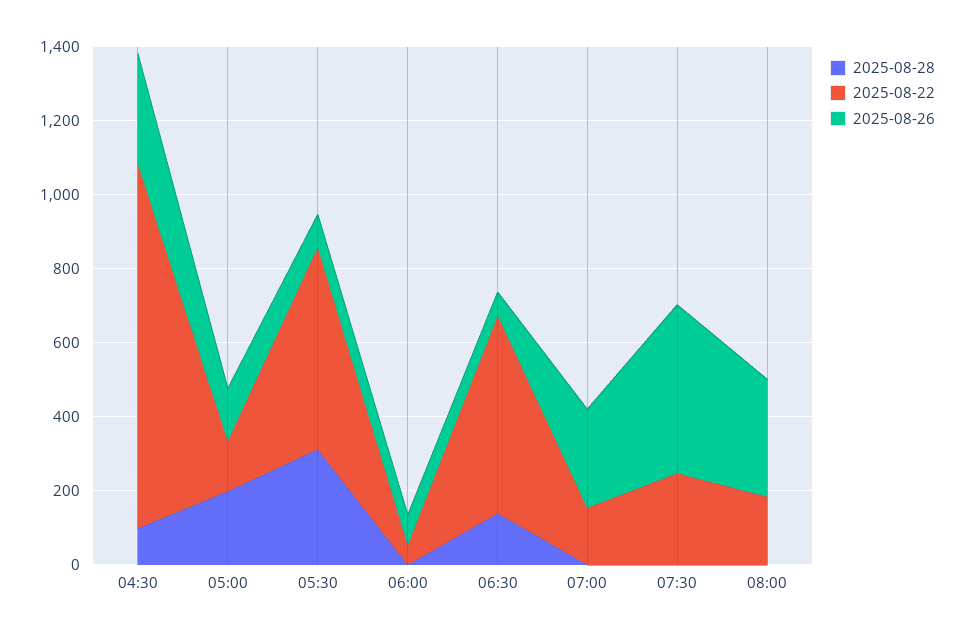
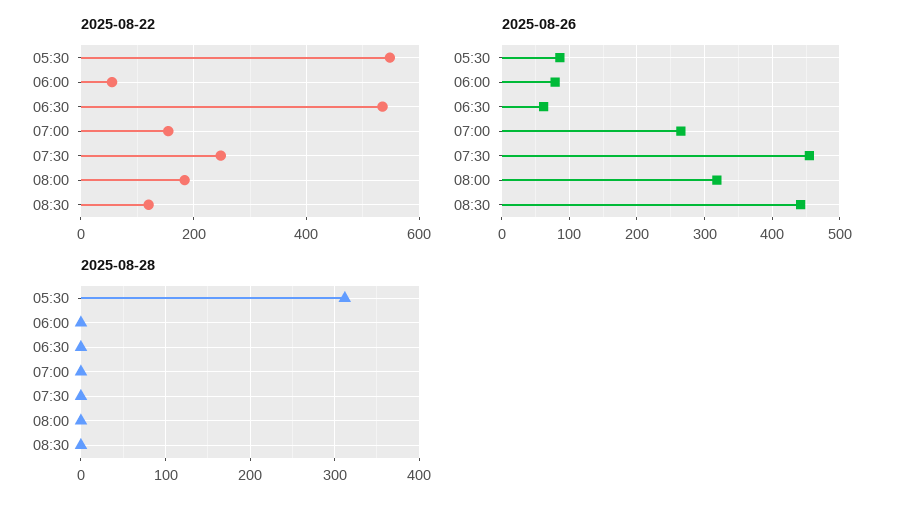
2025-08-28, 04:30: 100 -> none
2025-08-22, 04:30: 1000 -> none
2025-08-26, 04:30: 300 -> none
2025-08-28, 05:00: 200 -> none
2025-08-22, 05:00: 150 -> none
2025-08-26, 05:00: 150 -> none
2025-08-28, 06:30: 150 -> 0
2025-08-22, 08:30: none -> 120
2025-08-26, 08:30: none -> 440
2025-08-28, 08:30: none -> 0

